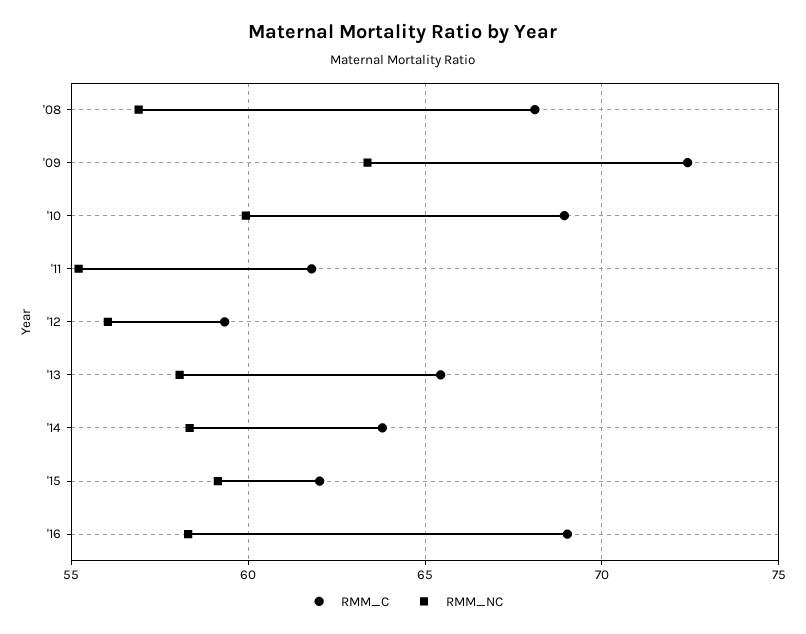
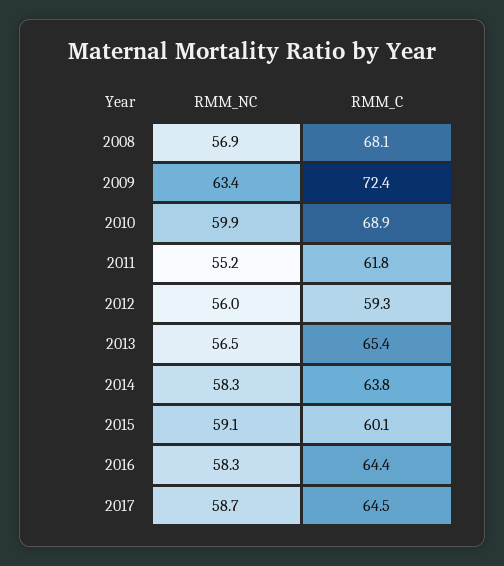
RMM_NC, '13: 58 -> 56.5
RMM_C, '15: 62 -> 60.1
RMM_C, '16: 69 -> 64.4
RMM_NC, 2017: none -> 58.7
RMM_C, 2017: none -> 64.5

